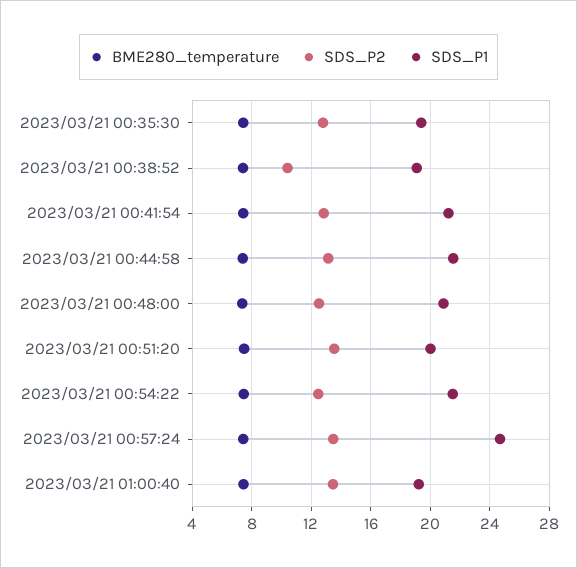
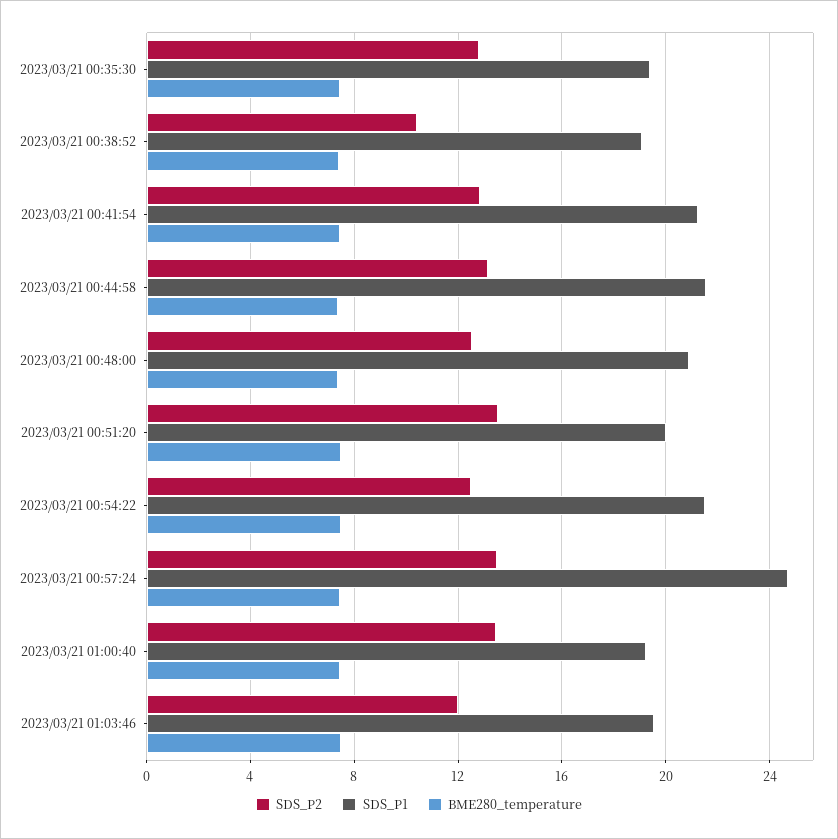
SDS_P2, 2023/03/21 01:03:46: none -> 12
SDS_P1, 2023/03/21 01:03:46: none -> 19.5
BME280_temperature, 2023/03/21 01:03:46: none -> 7.5

